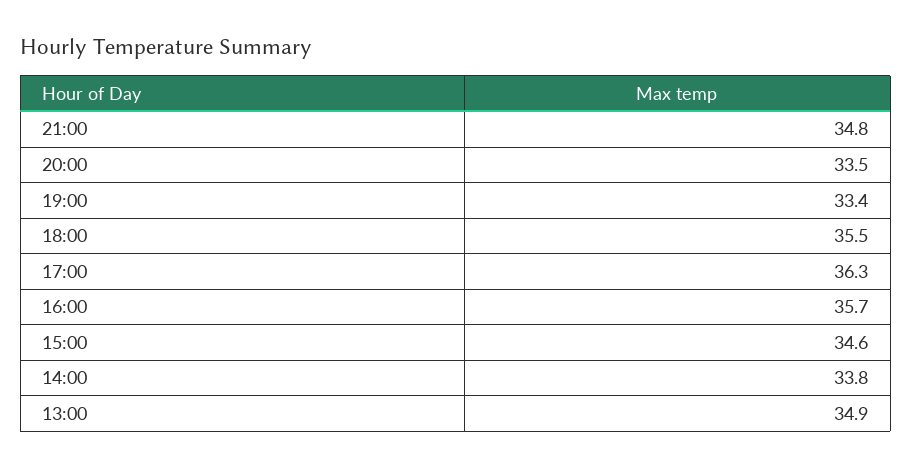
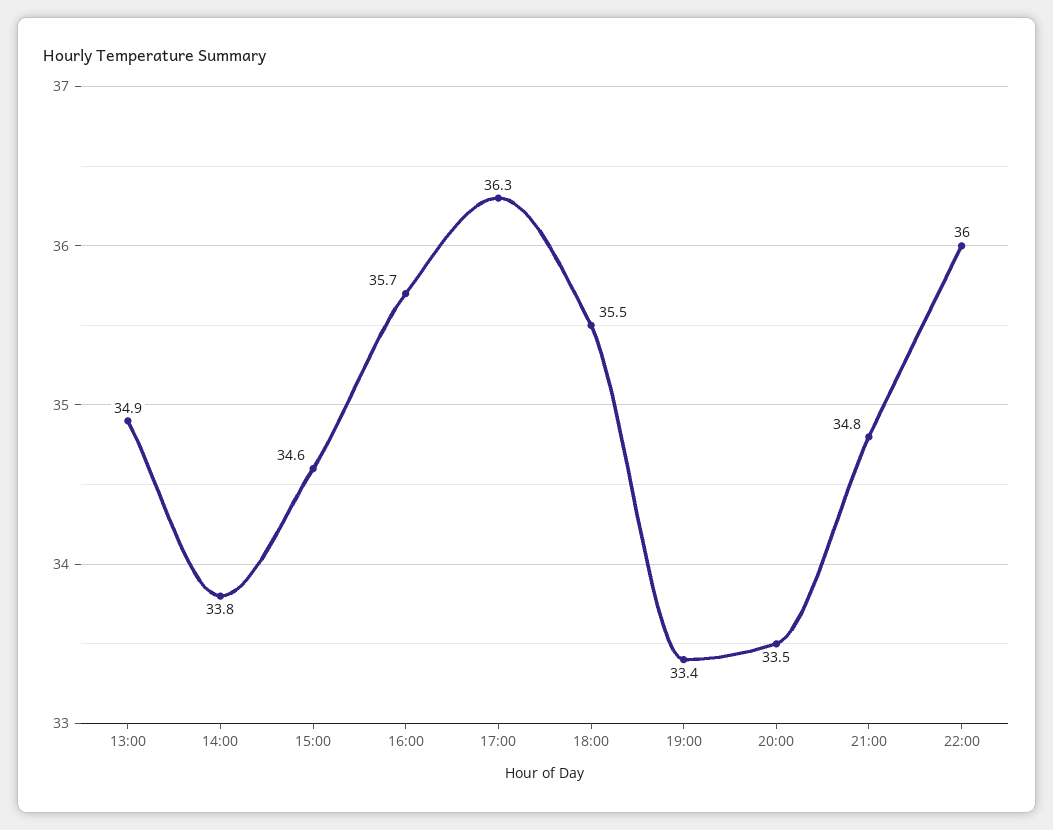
22:00: none -> 36

